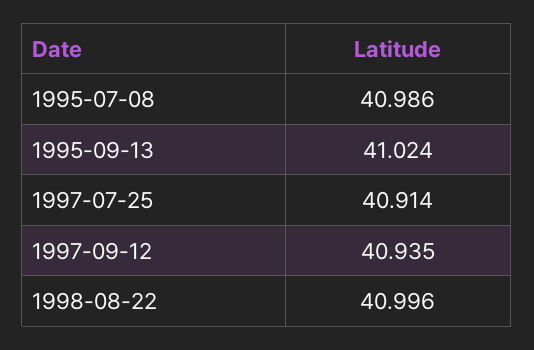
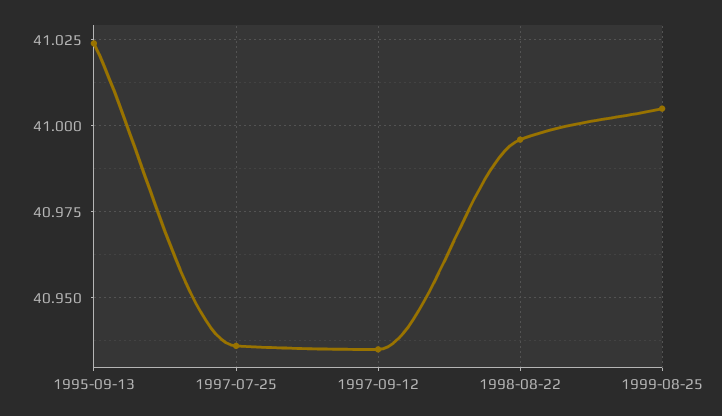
1995-07-08: 40.986 -> none
1997-07-25: 40.914 -> 40.935
1999-08-25: none -> 41.005

